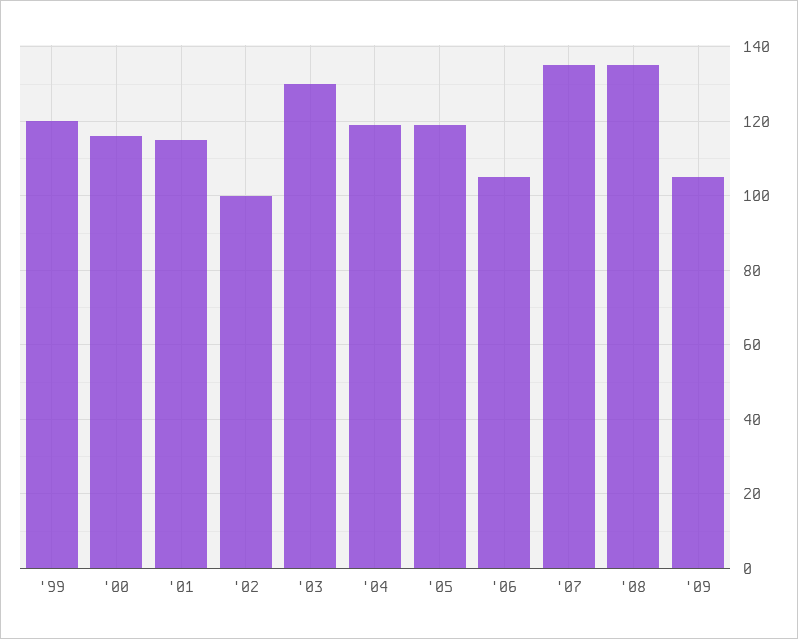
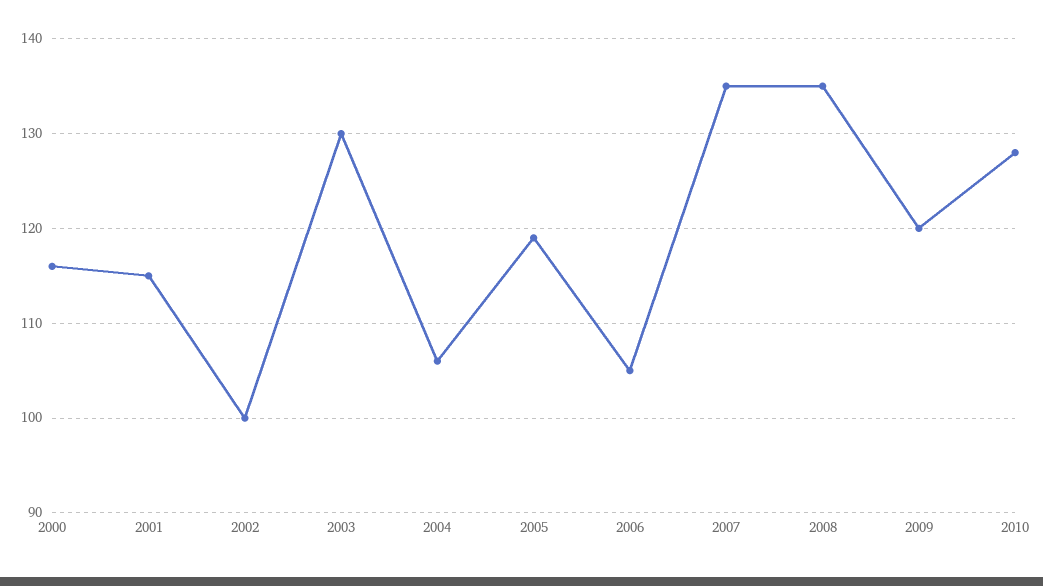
'99: 120 -> none
'04: 120 -> 106
'09: 105 -> 120
2010: none -> 128

